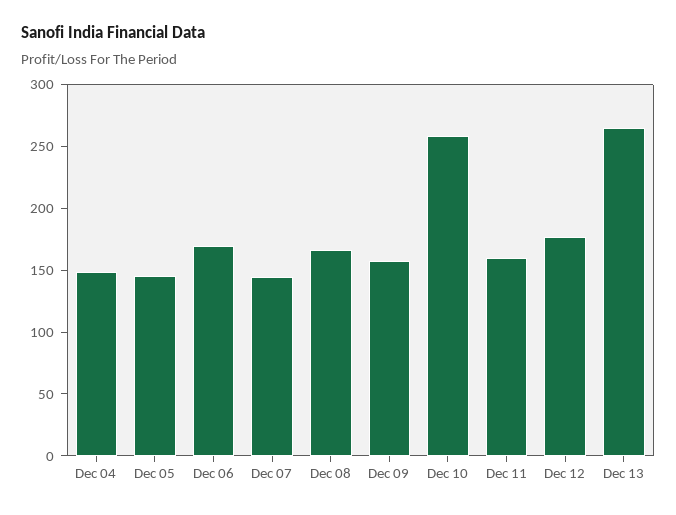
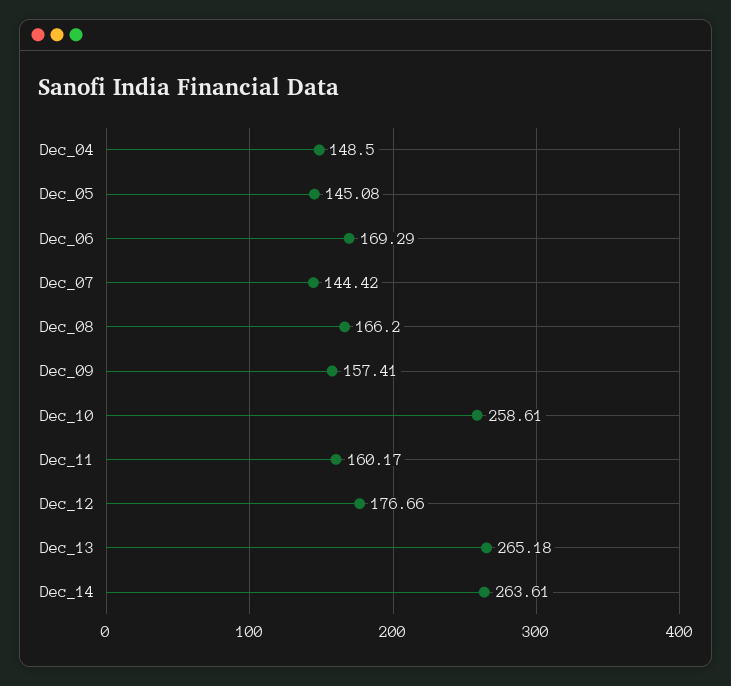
Dec_14: none -> 263.61

